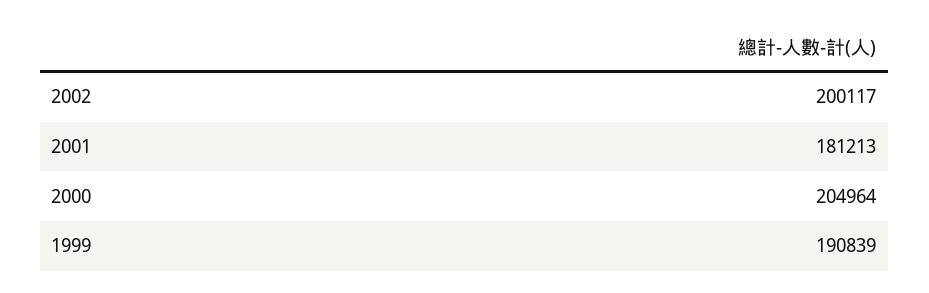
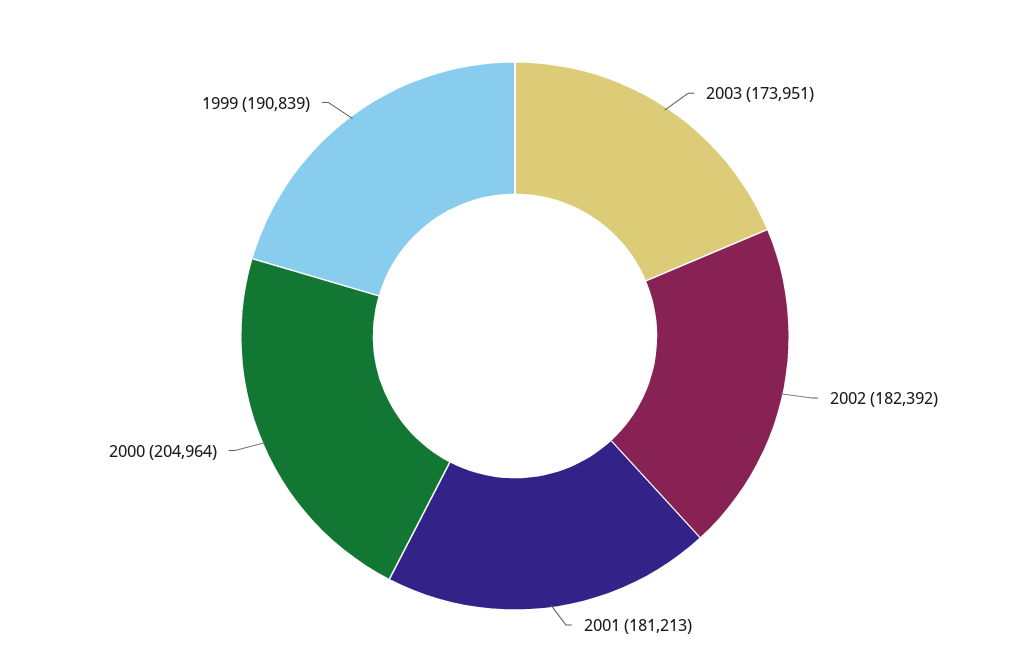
2002: 200117 -> 182392
2003: none -> 173951

